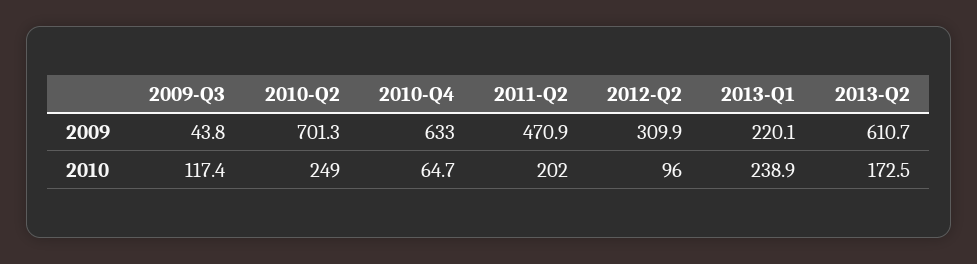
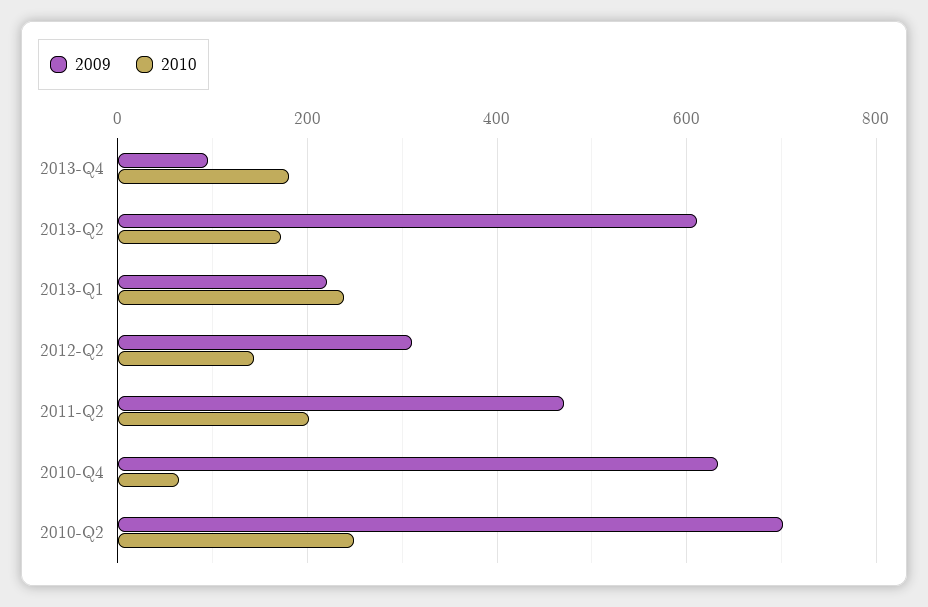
2009, 2009-Q3: 43.8 -> none
2010, 2009-Q3: 117.4 -> none
2010, 2012-Q2: 96 -> 140
2009, 2013-Q4: none -> 100
2010, 2013-Q4: none -> 180

